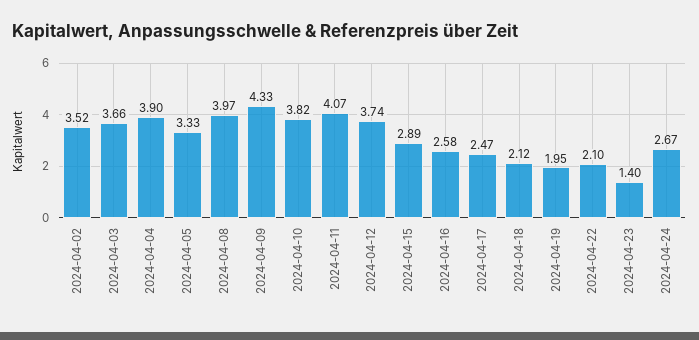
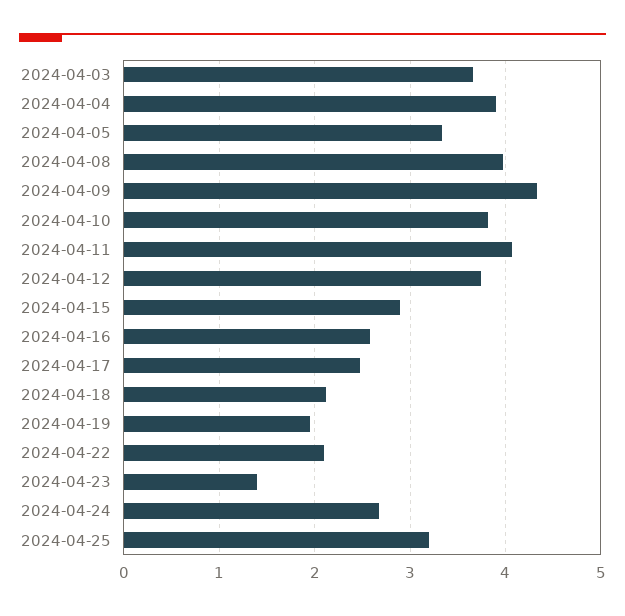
2024-04-02: 3.52 -> none
2024-04-25: none -> 3.2

